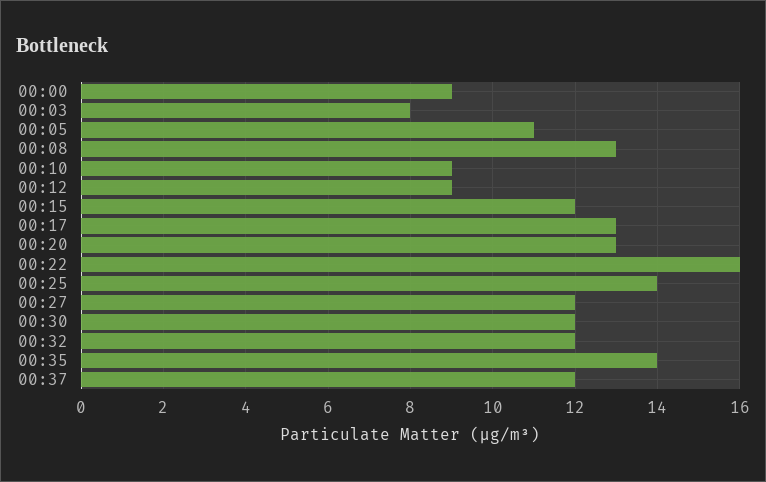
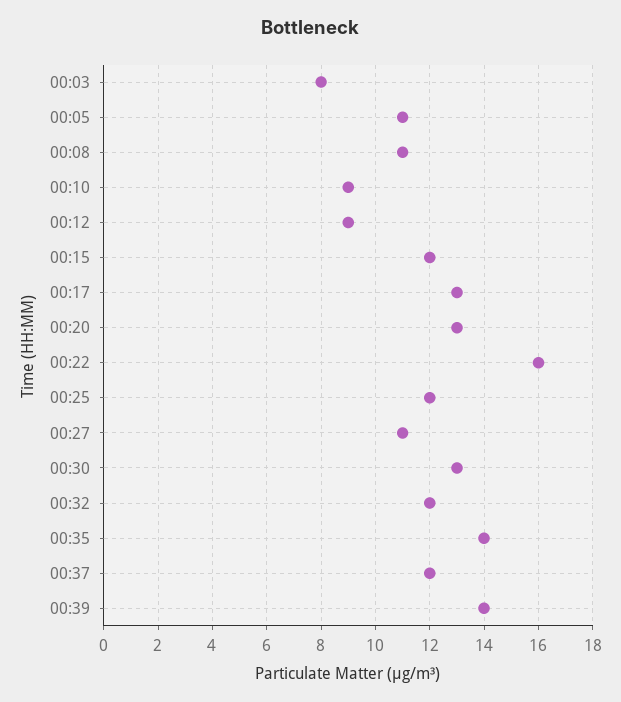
00:00: 9 -> none
00:08: 13 -> 11
00:25: 14 -> 12
00:27: 12 -> 11
00:30: 12 -> 13
00:39: none -> 14

